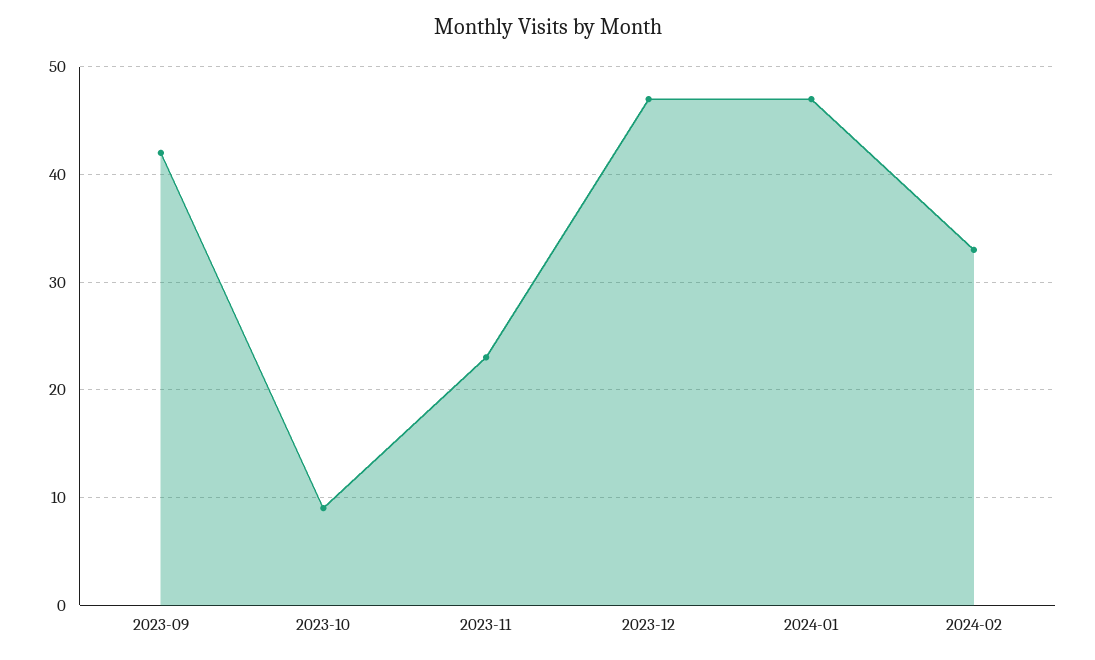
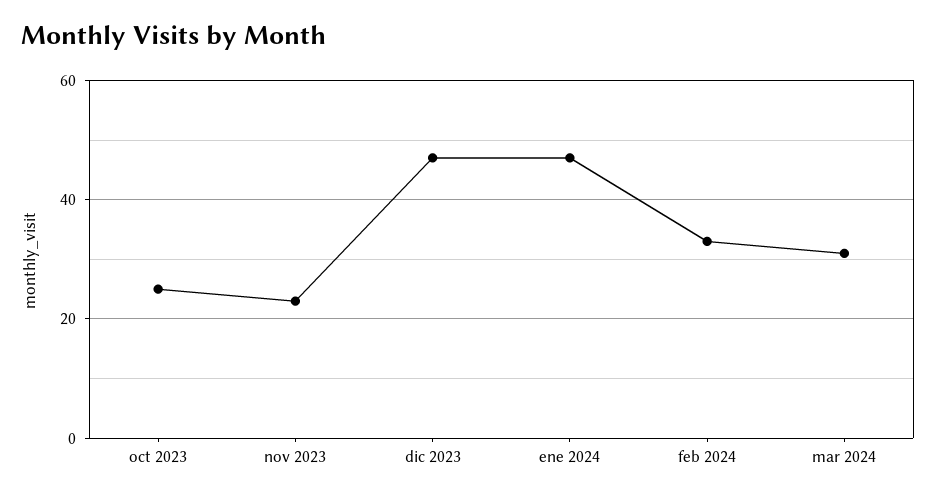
2023-09: 42 -> none
2023-10: 9 -> 25
mar 2024: none -> 30

